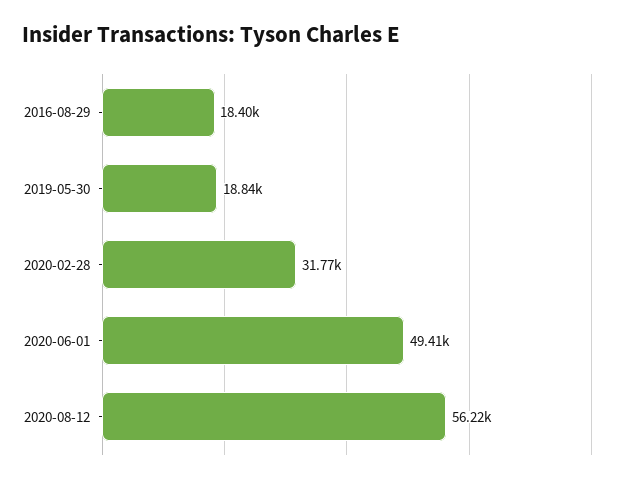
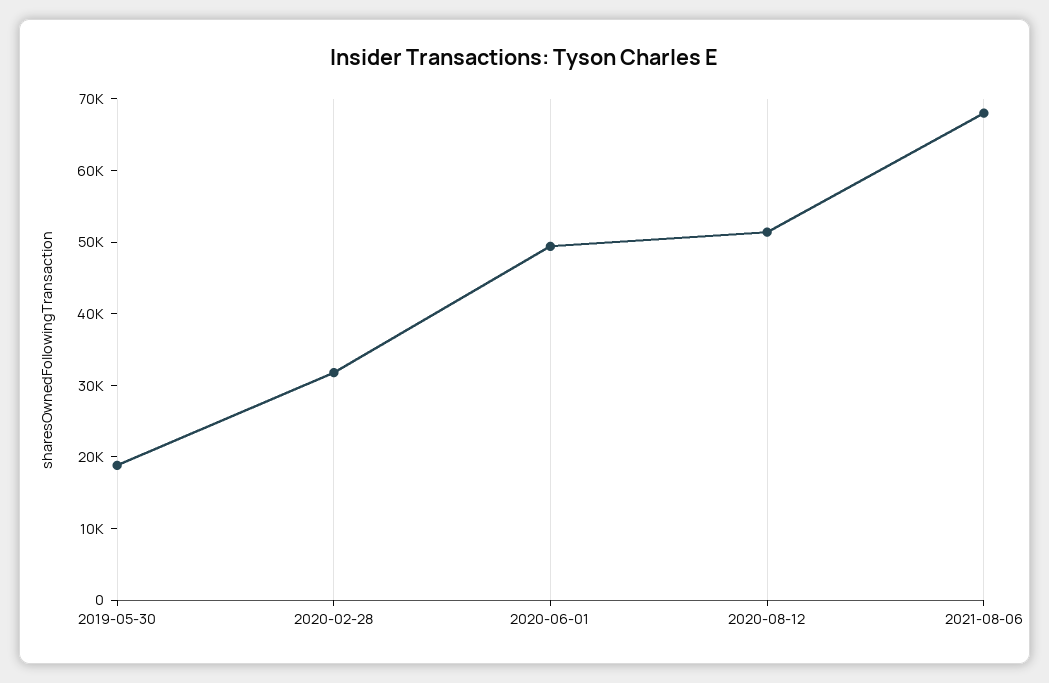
2016-08-29: 18400 -> none
2020-08-12: 56220 -> 52000
2021-08-06: none -> 68000

